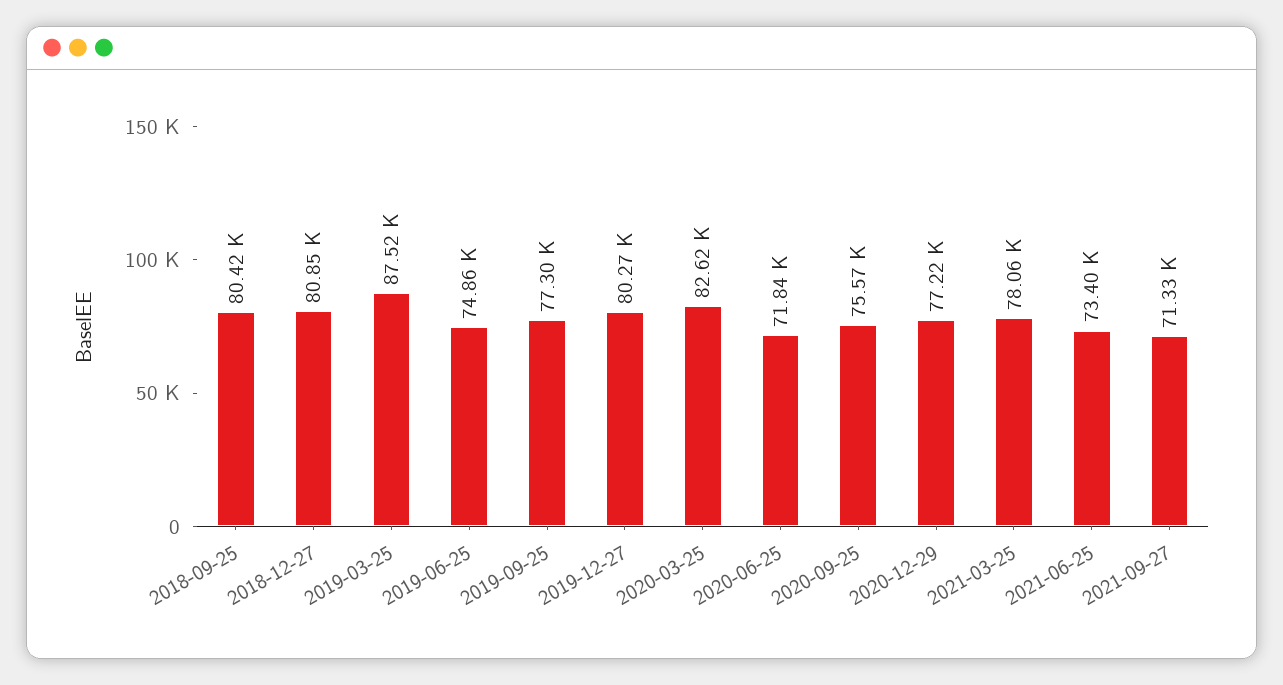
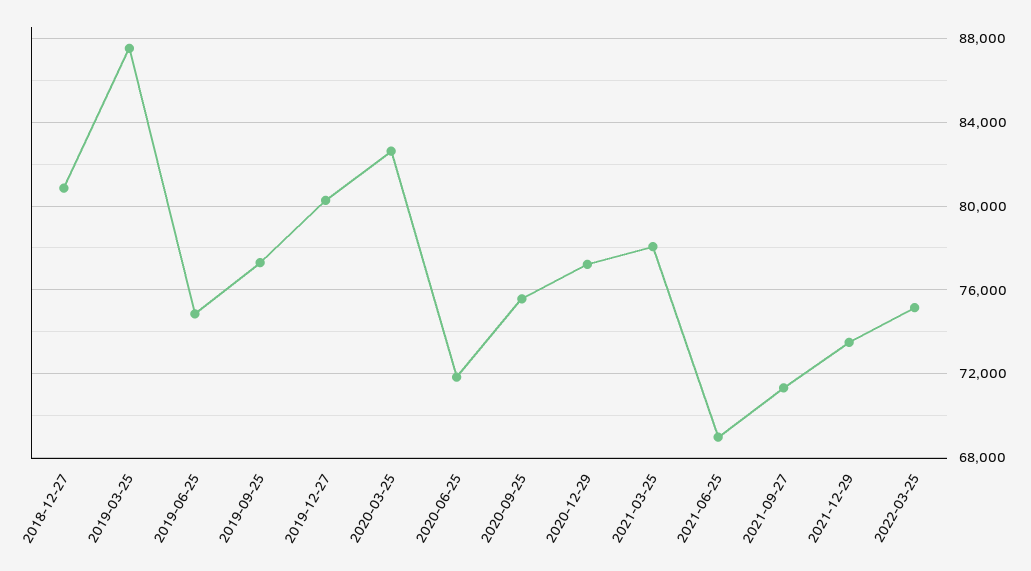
2018-09-25: 80420 -> none
2021-06-25: 73400 -> 69000
2021-12-29: none -> 73500
2022-03-25: none -> 75000

